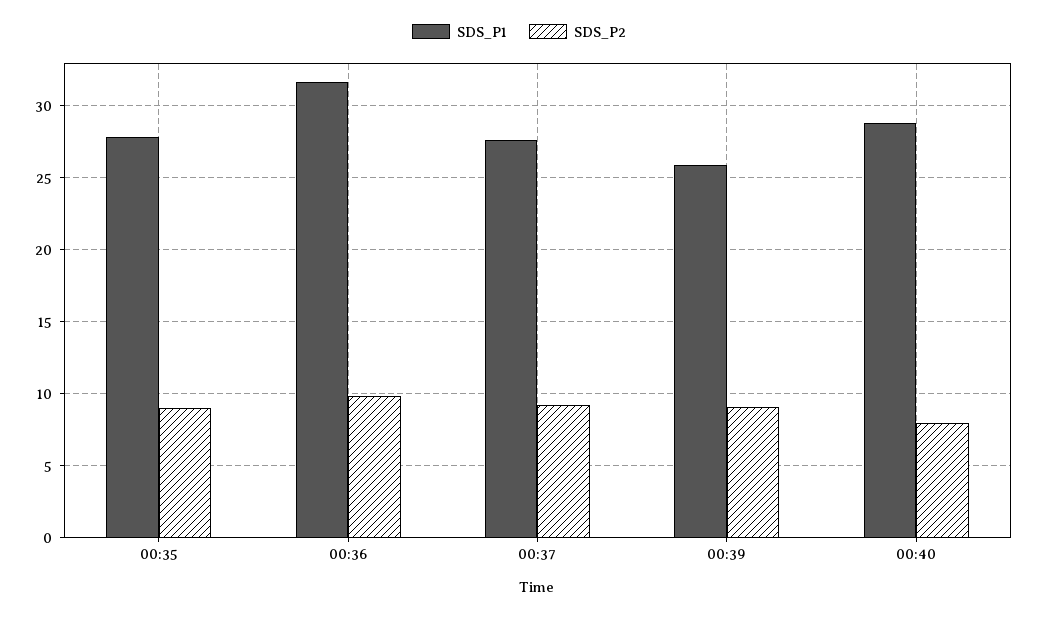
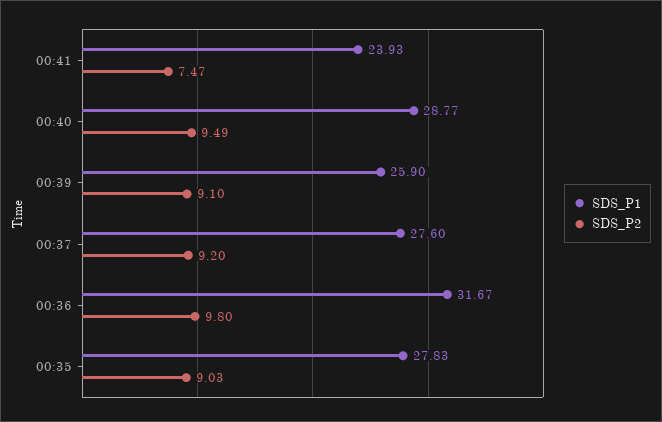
SDS_P2, 00:40: 8 -> 9.49
SDS_P1, 00:41: none -> 23.93
SDS_P2, 00:41: none -> 7.47

